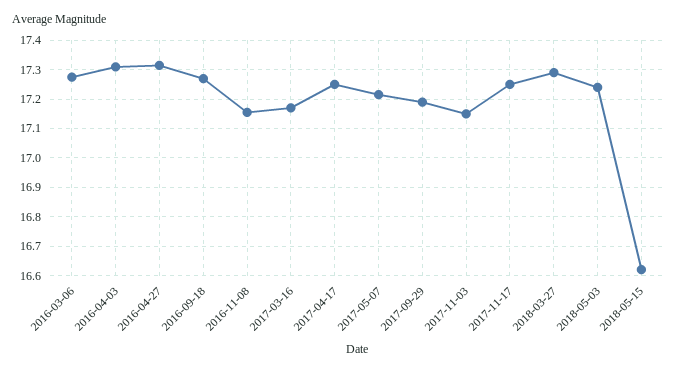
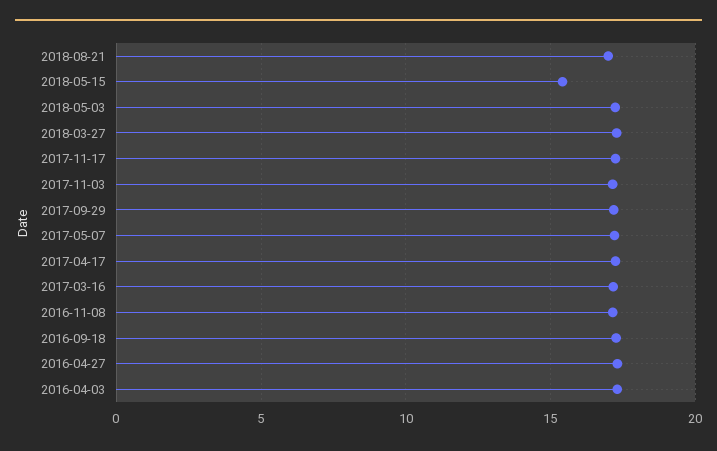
2016-03-06: 17.275 -> none
2018-05-15: 16.625 -> 15.5
2018-08-21: none -> 17

